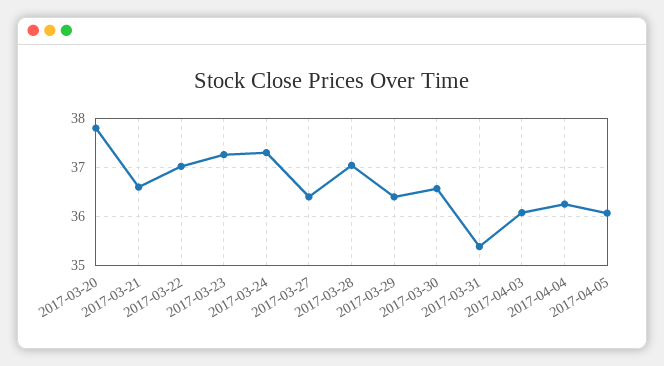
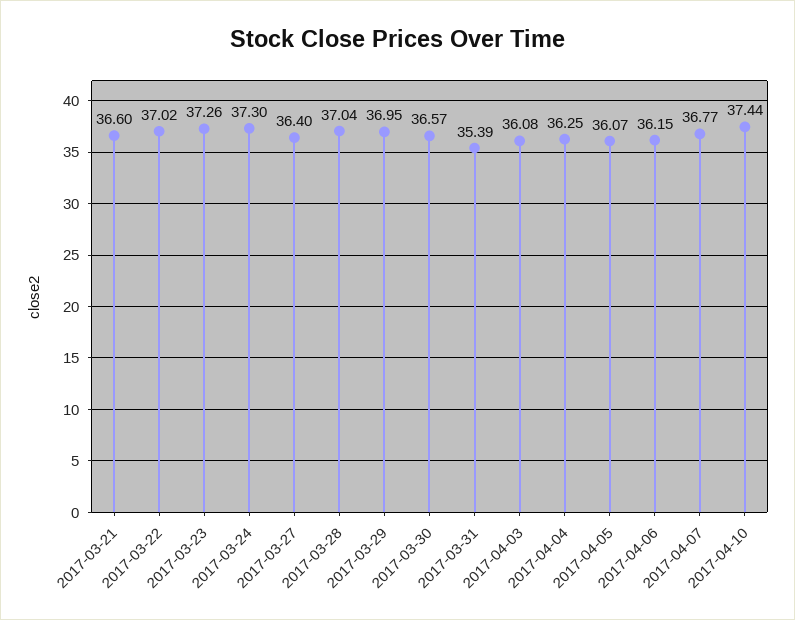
2017-03-20: 37.8 -> none
2017-03-29: 36.4 -> 36.95
2017-04-06: none -> 36.15
2017-04-07: none -> 36.77
2017-04-10: none -> 37.44

